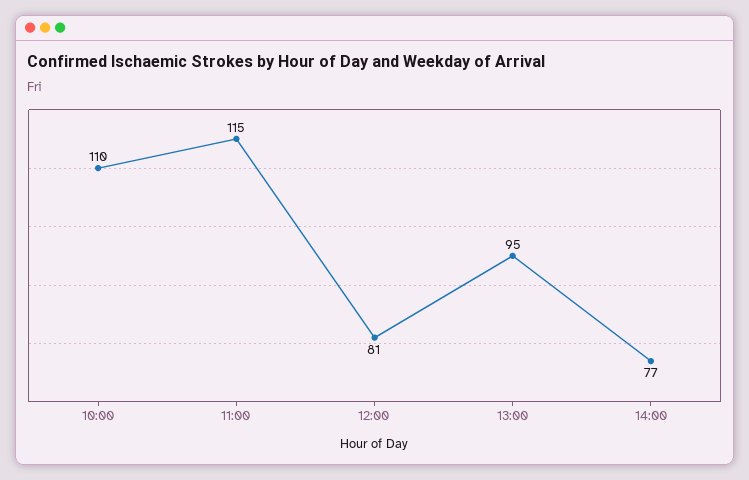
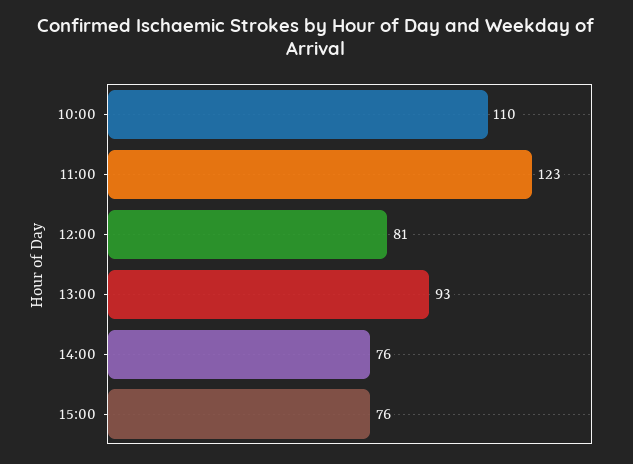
11:00: 115 -> 123
13:00: 95 -> 93
14:00: 77 -> 76
15:00: none -> 76

